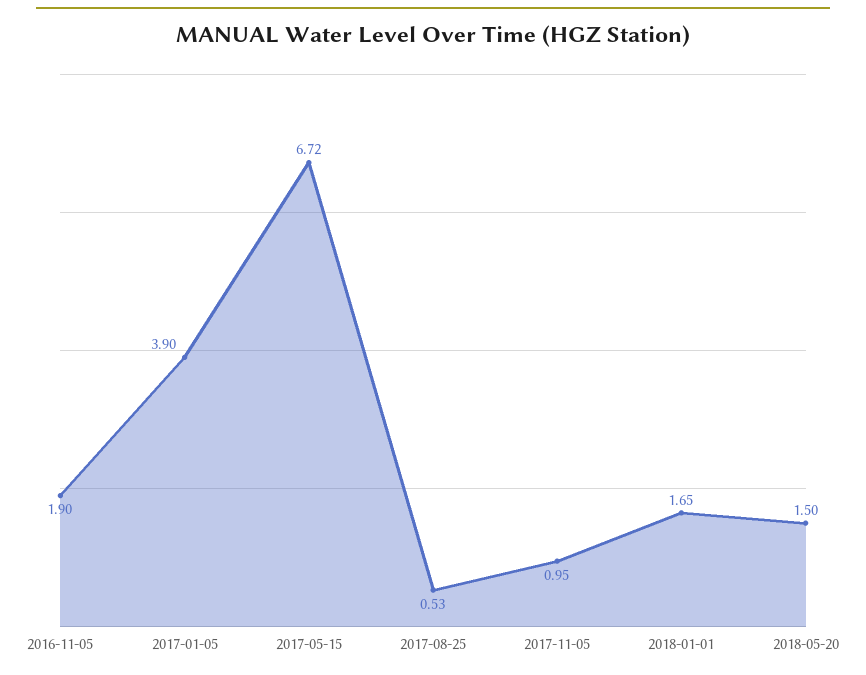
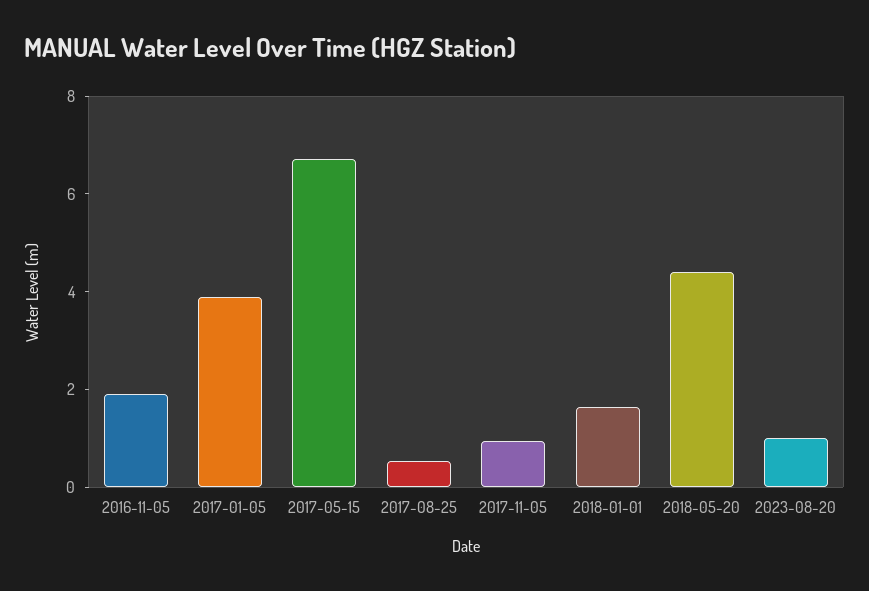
2018-05-20: 1.5 -> 4.5
2023-08-20: none -> 1

